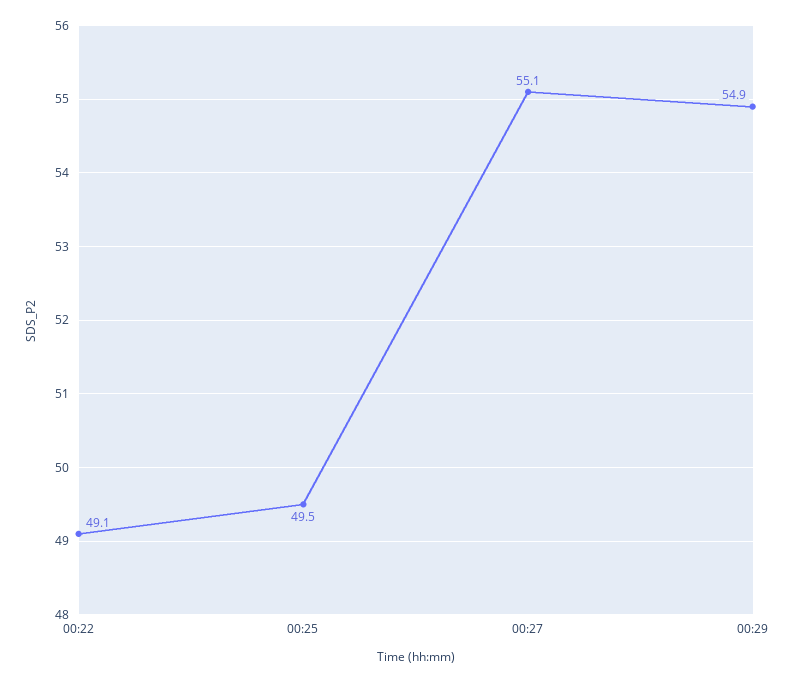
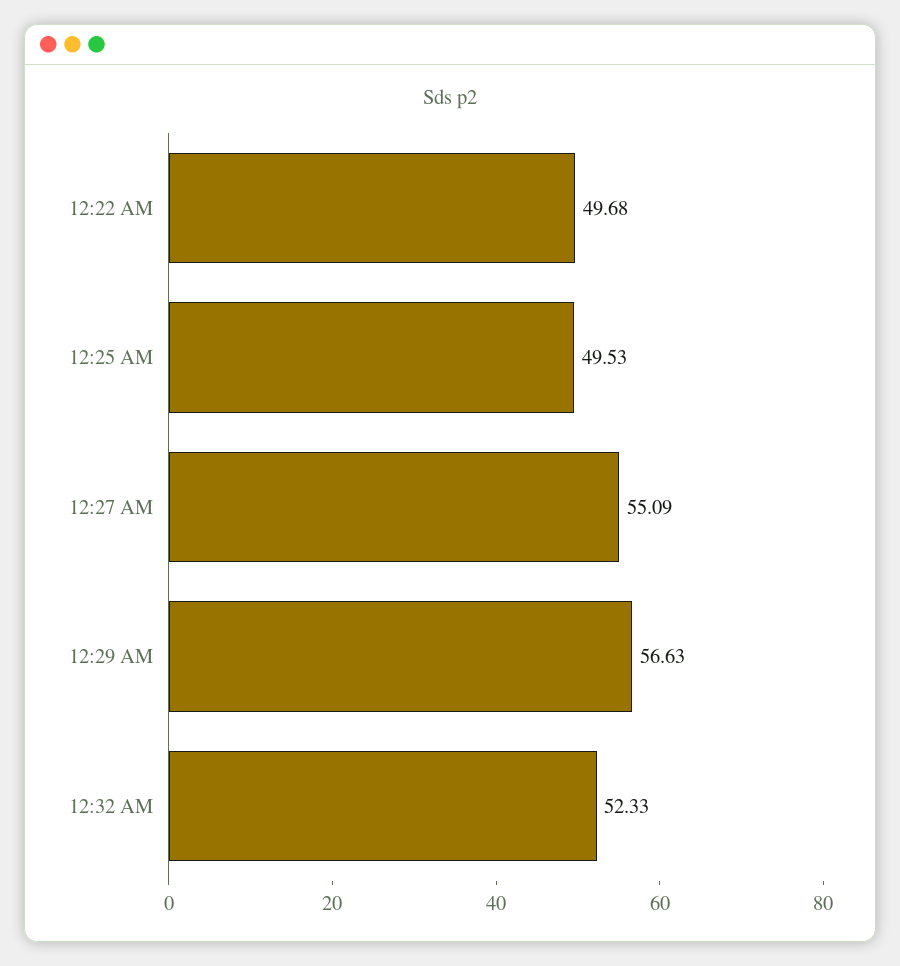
00:22: 49.1 -> 49.68
00:29: 54.9 -> 56.63
12:32 AM: none -> 52.33

